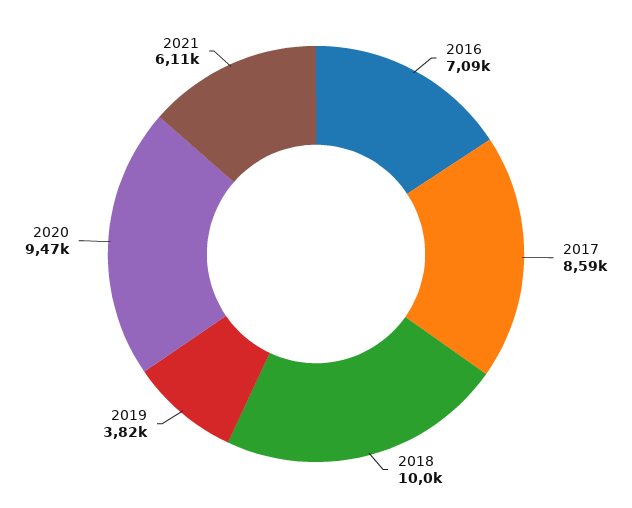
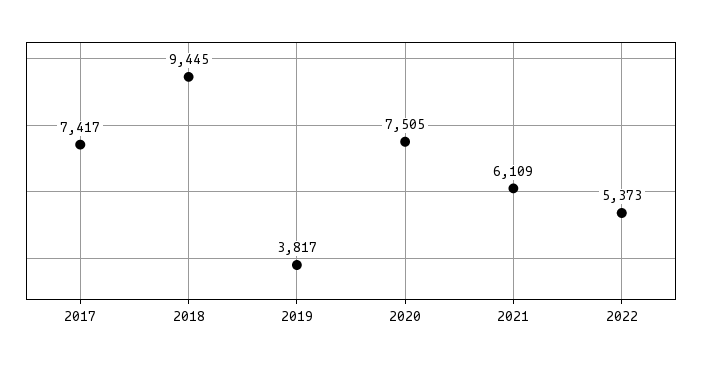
2016: 7090 -> none
2017: 8590 -> 7417
2018: 10000 -> 9445
2020: 9470 -> 7505
2022: none -> 5373

